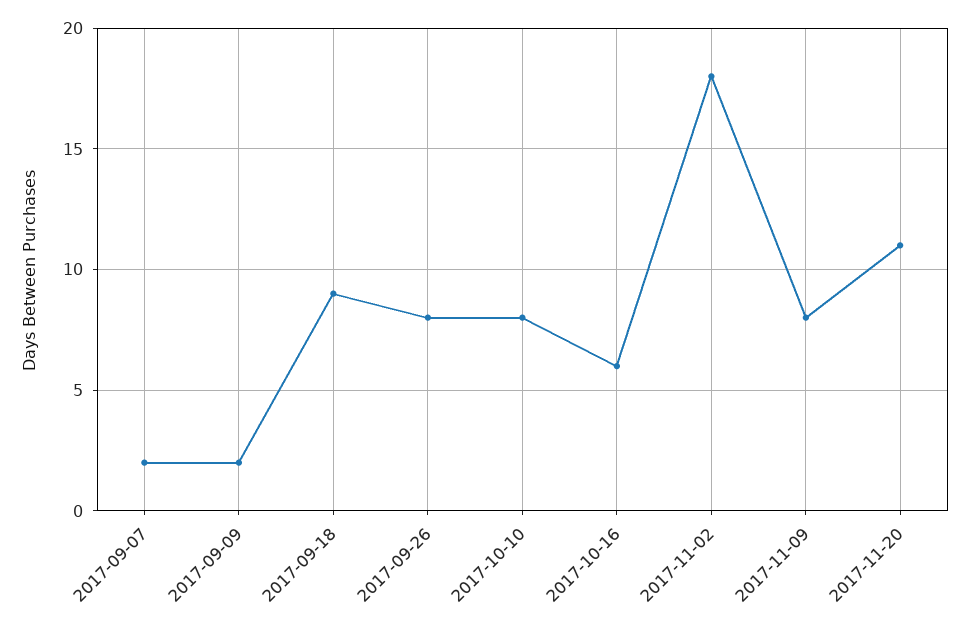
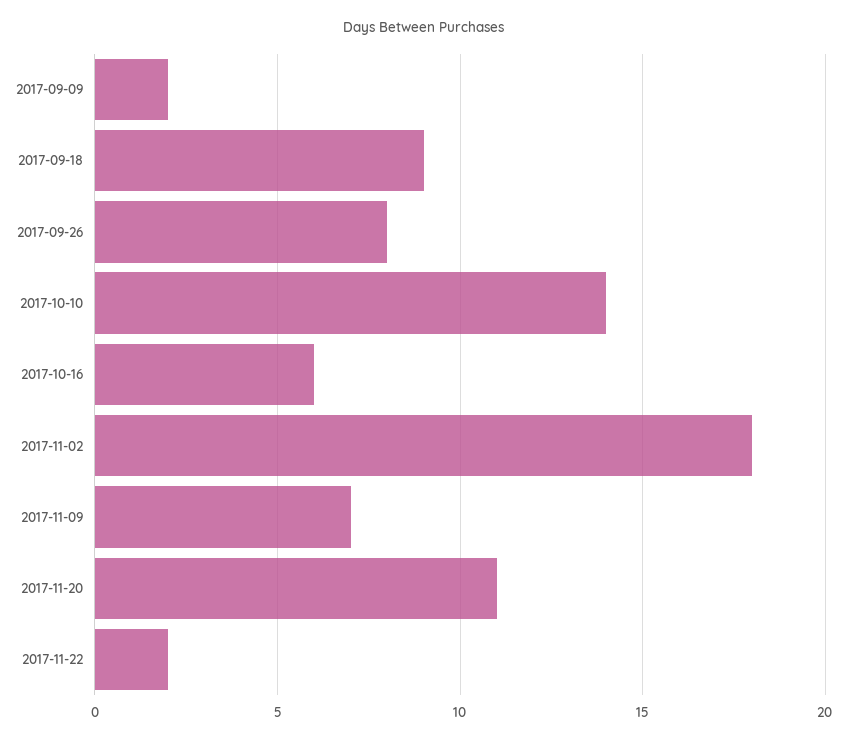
2017-09-07: 2 -> none
2017-10-10: 8 -> 14
2017-11-09: 8 -> 7
2017-11-22: none -> 2

